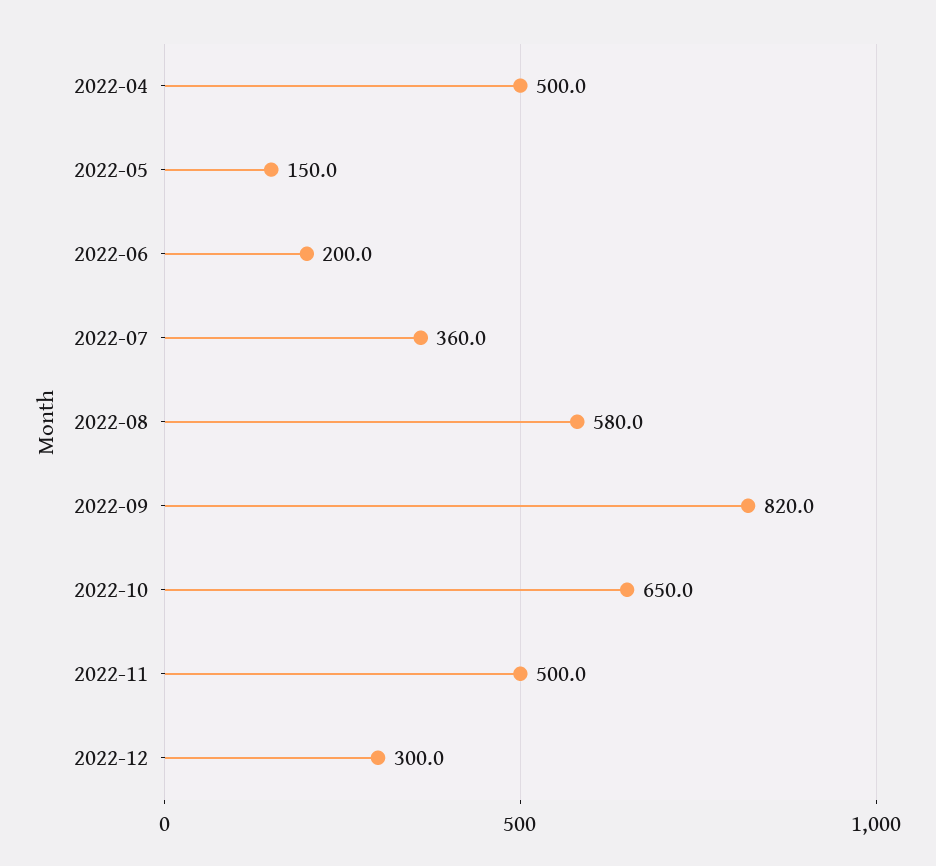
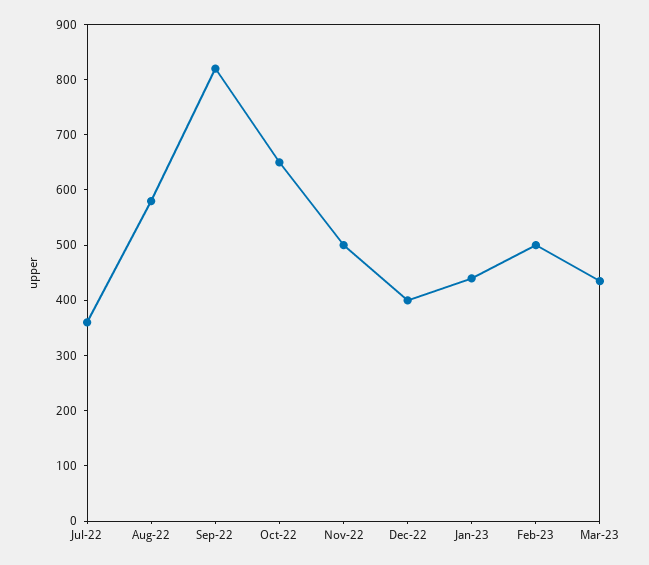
2022-04: 500 -> none
2022-05: 150 -> none
2022-06: 200 -> none
2022-12: 300 -> 400
Jan-23: none -> 440
Feb-23: none -> 500
Mar-23: none -> 440

